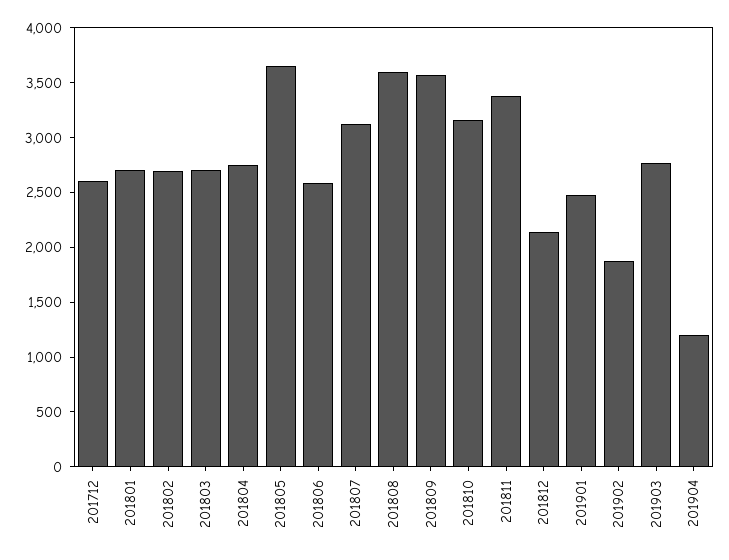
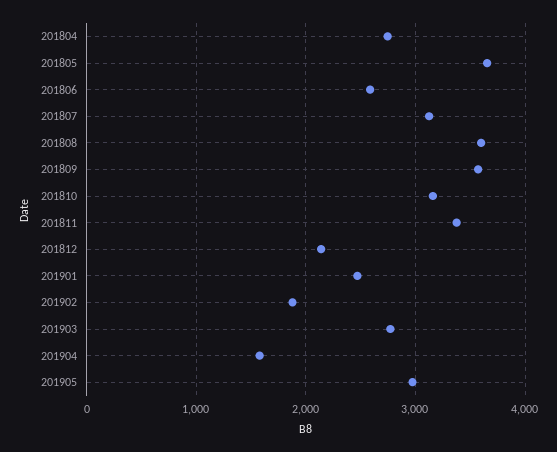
201712: 2600 -> none
201801: 2700 -> none
201802: 2700 -> none
201803: 2700 -> none
201904: 1200 -> 1600
201905: none -> 3000

